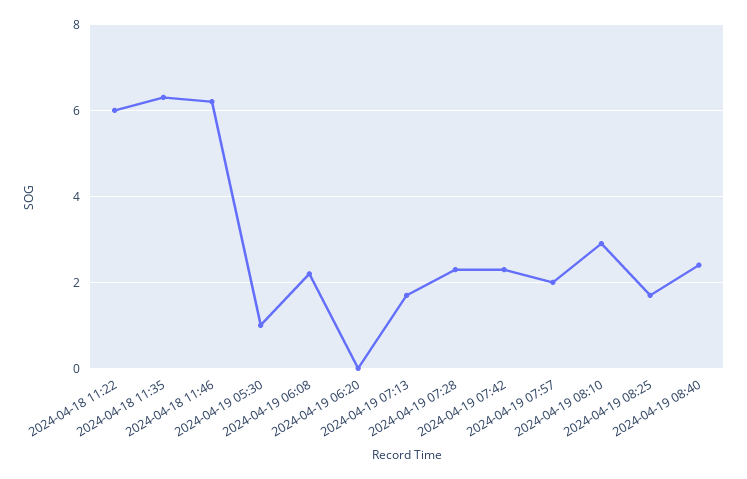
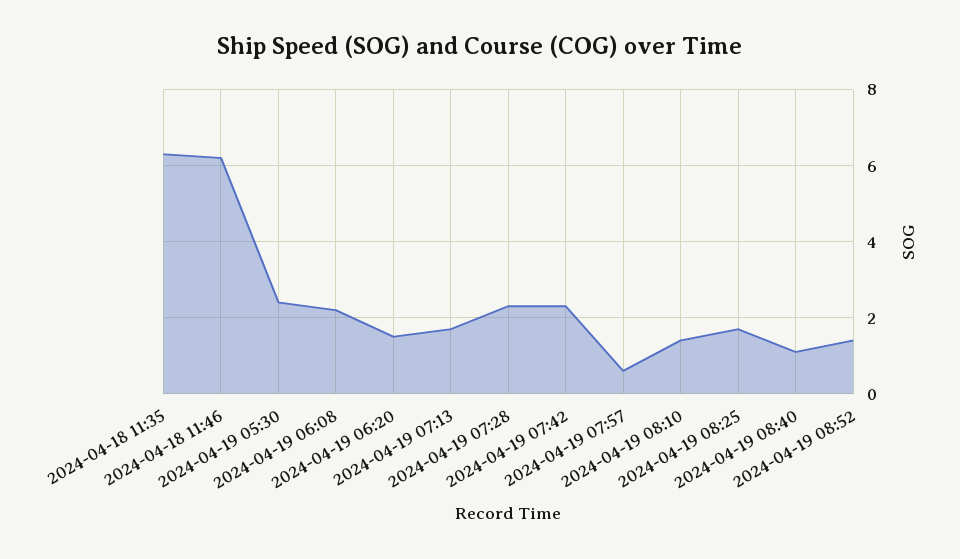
2024-04-18 11:22: 6 -> none
2024-04-19 05:30: 1 -> 2.5
2024-04-19 06:20: 0 -> 1.5
2024-04-19 07:57: 2 -> 0.5
2024-04-19 08:10: 3 -> 1.5
2024-04-19 08:40: 2.5 -> 1
2024-04-19 08:52: none -> 1.5

